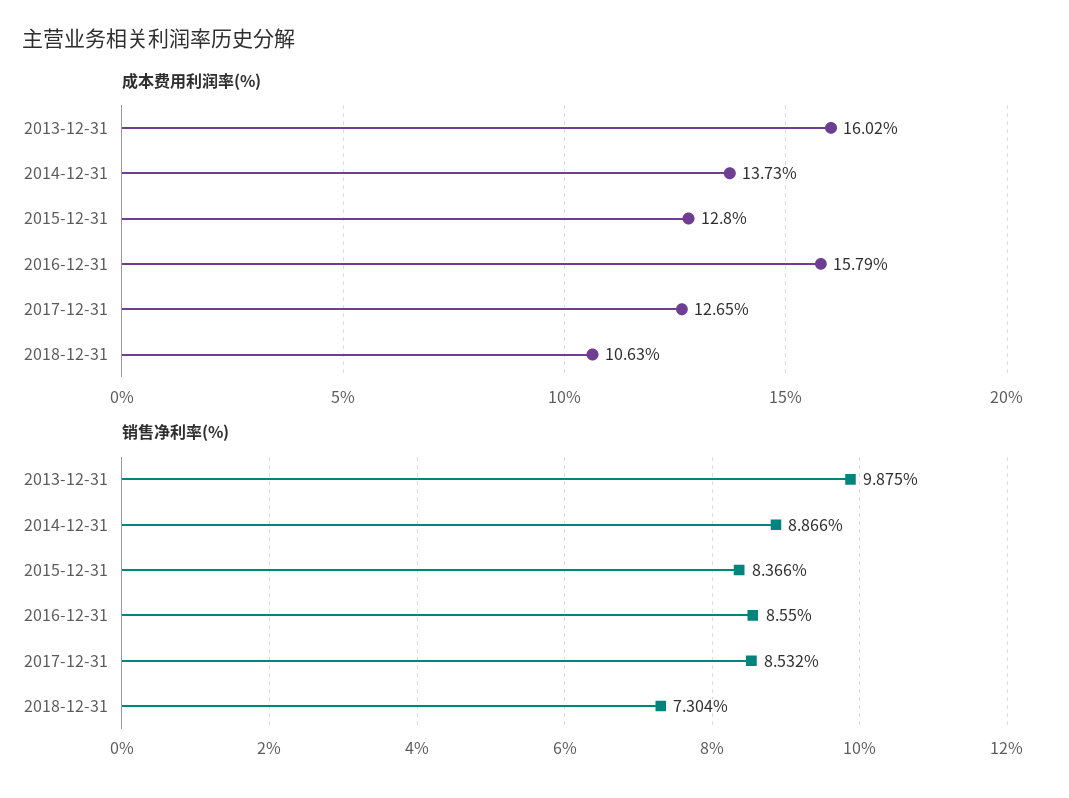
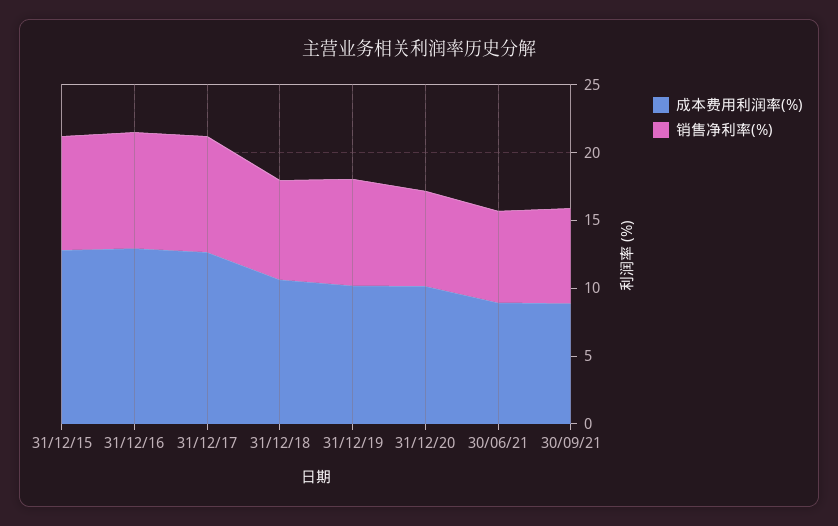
成本费用利润率(%), 2013-12-31: 16.02 -> none
成本费用利润率(%), 2014-12-31: 13.73 -> none
成本费用利润率(%), 2016-12-31: 15.79 -> 13
销售净利率(%), 2013-12-31: 9.875 -> none
销售净利率(%), 2014-12-31: 8.866 -> none
成本费用利润率(%), 31/12/19: none -> 10
销售净利率(%), 31/12/19: none -> 8
成本费用利润率(%), 31/12/20: none -> 10
销售净利率(%), 31/12/20: none -> 7
成本费用利润率(%), 30/06/21: none -> 9
销售净利率(%), 30/06/21: none -> 7
成本费用利润率(%), 30/09/21: none -> 9
销售净利率(%), 30/09/21: none -> 7

